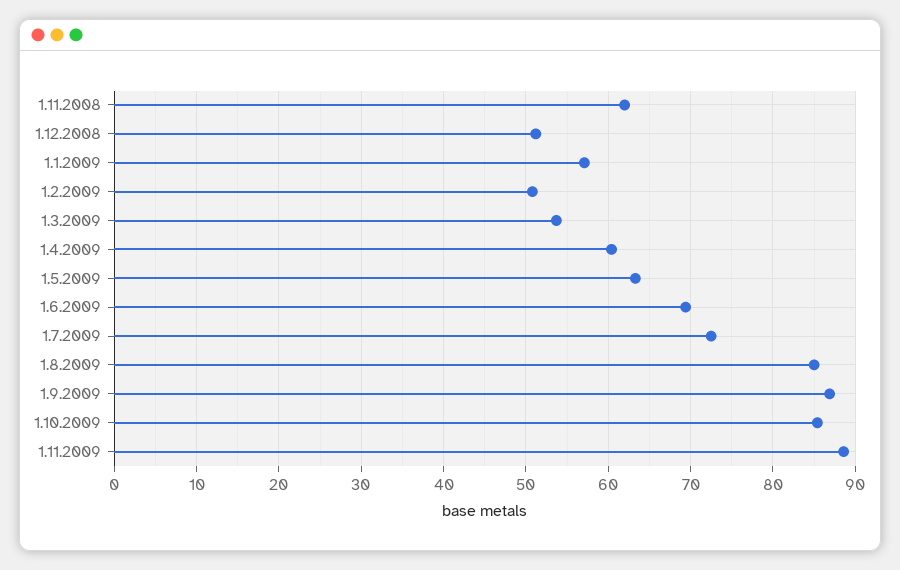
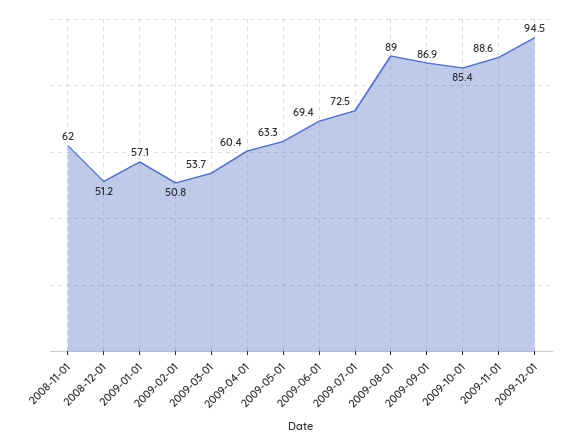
1.8.2009: 85 -> 89
2009-12-01: none -> 94.5

